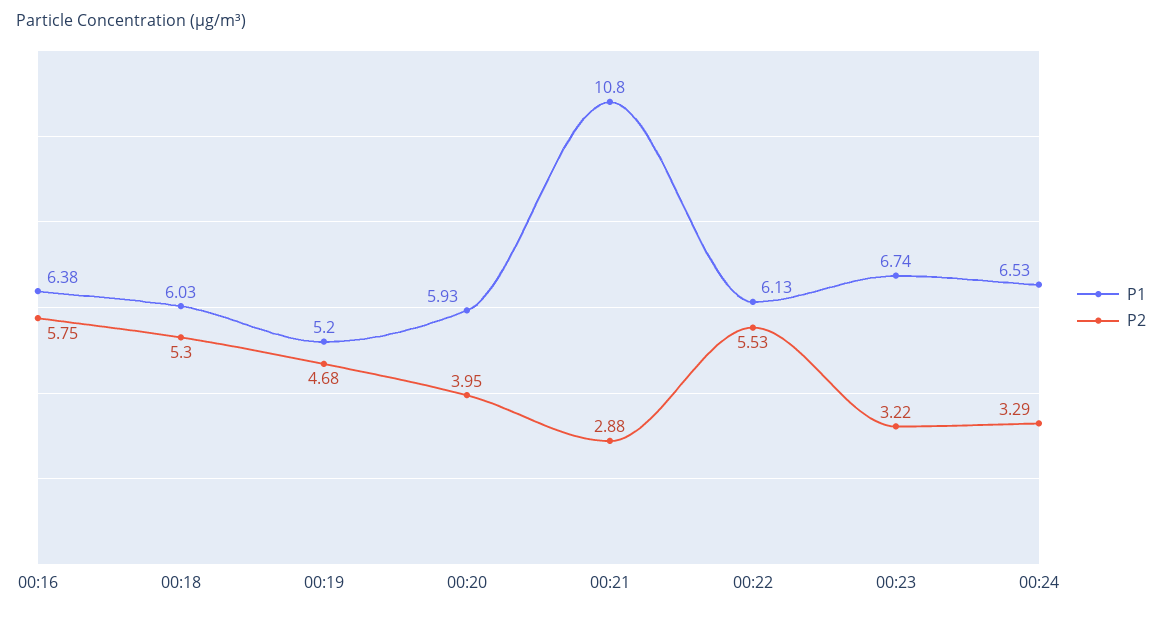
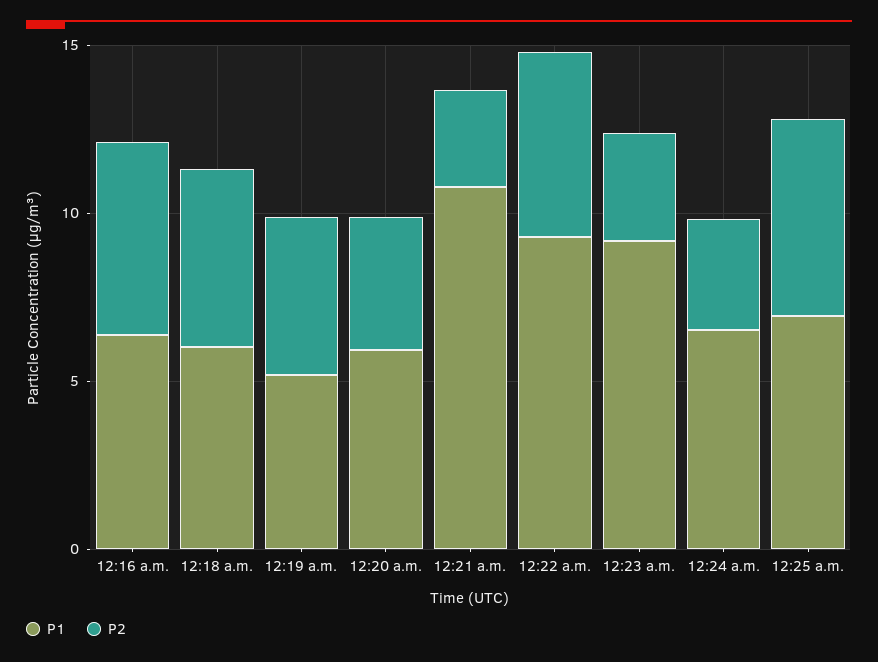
P1, 00:22: 6.13 -> 9
P1, 00:23: 6.74 -> 9
P1, 12:25 a.m.: none -> 7
P2, 12:25 a.m.: none -> 6

